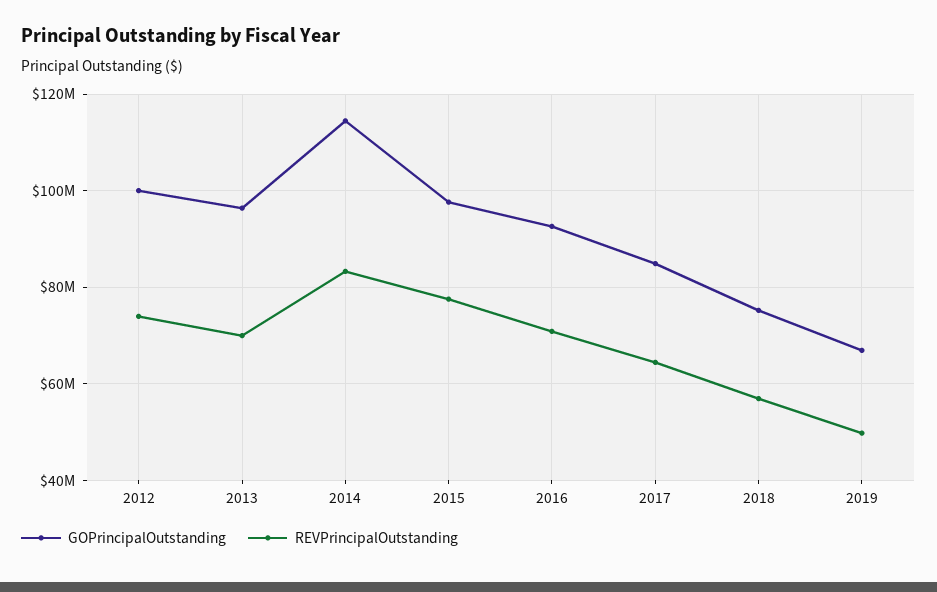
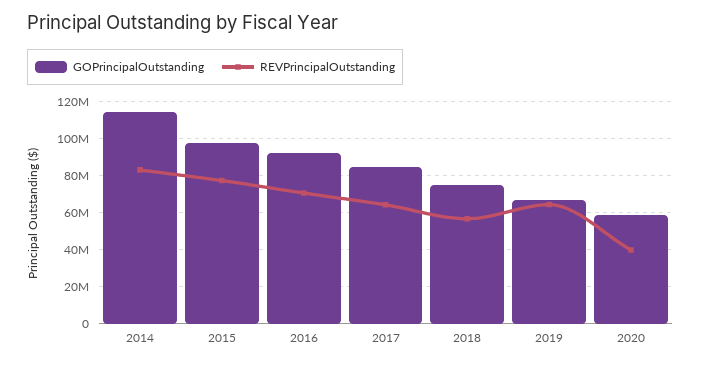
GOPrincipalOutstanding, 2012: 100000000 -> none
REVPrincipalOutstanding, 2012: 74000000 -> none
GOPrincipalOutstanding, 2013: 96000000 -> none
REVPrincipalOutstanding, 2013: 70000000 -> none
REVPrincipalOutstanding, 2019: 50000000 -> 65000000
GOPrincipalOutstanding, 2020: none -> 60000000
REVPrincipalOutstanding, 2020: none -> 40000000

